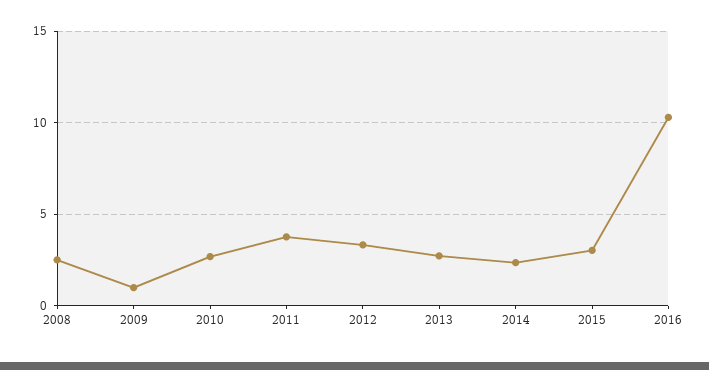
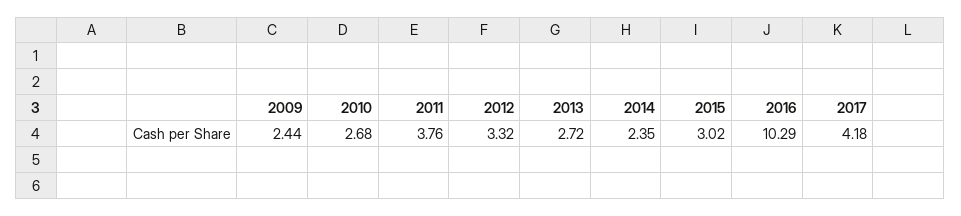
2008: 2.5 -> none
2009: 1 -> 2.44
2017: none -> 4.18

